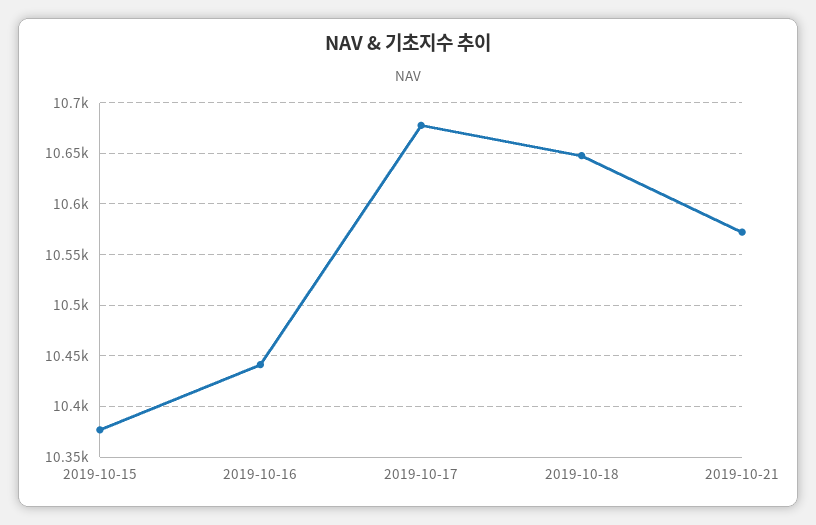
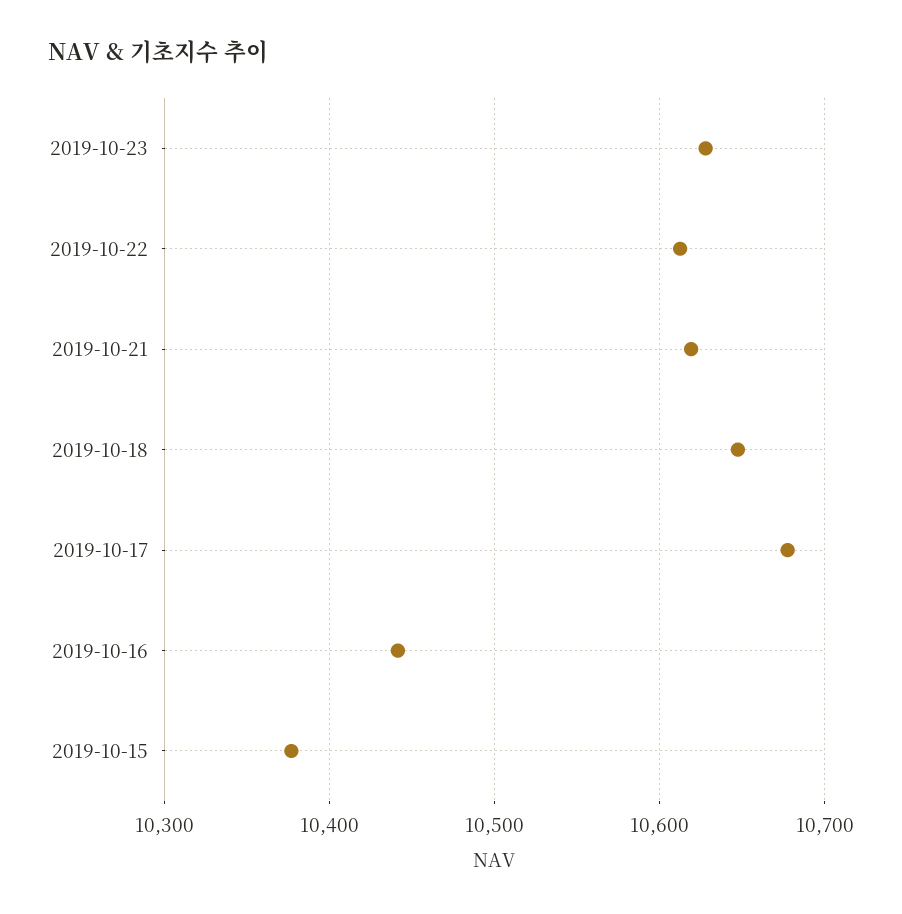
2019-10-21: 10570 -> 10620
2019-10-23: none -> 10630
2019-10-22: none -> 10610

